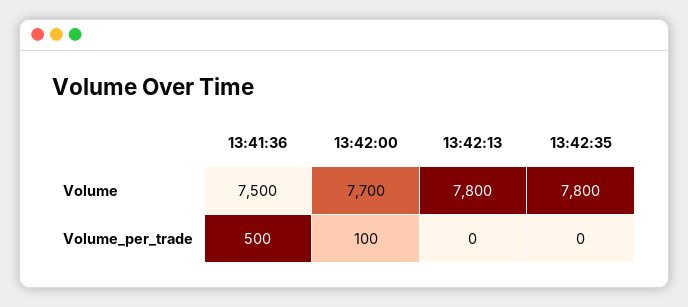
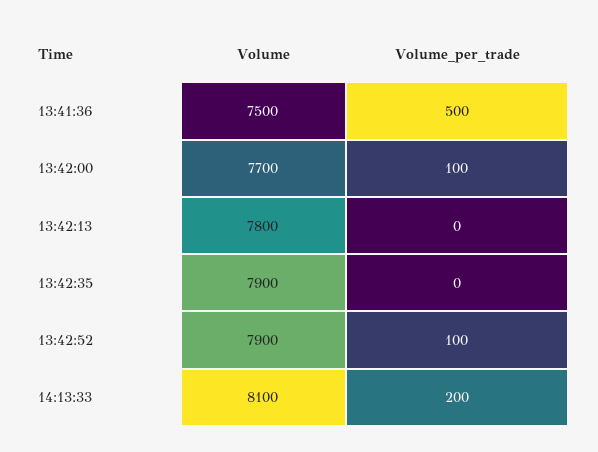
13:42:35, Volume: 7800 -> 7900
13:42:52, Volume: none -> 7900
13:42:52, Volume_per_trade: none -> 100
14:13:33, Volume: none -> 8100
14:13:33, Volume_per_trade: none -> 200

